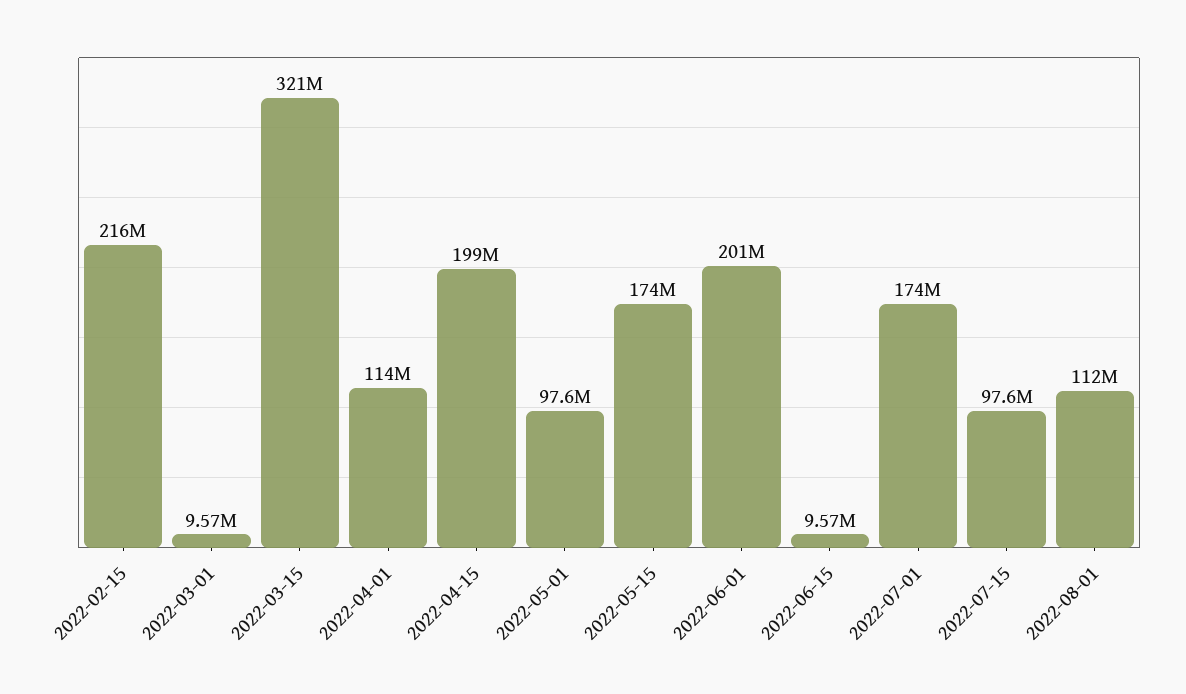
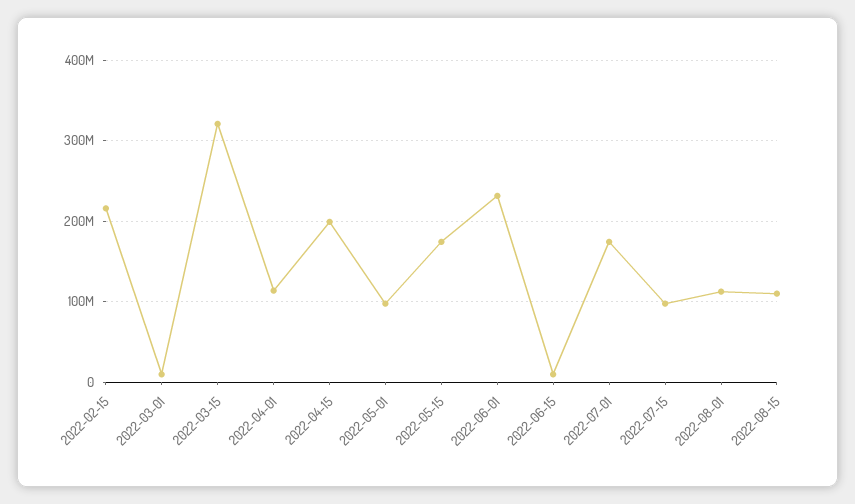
2022-06-01: 201000000 -> 230000000
2022-08-15: none -> 110000000

